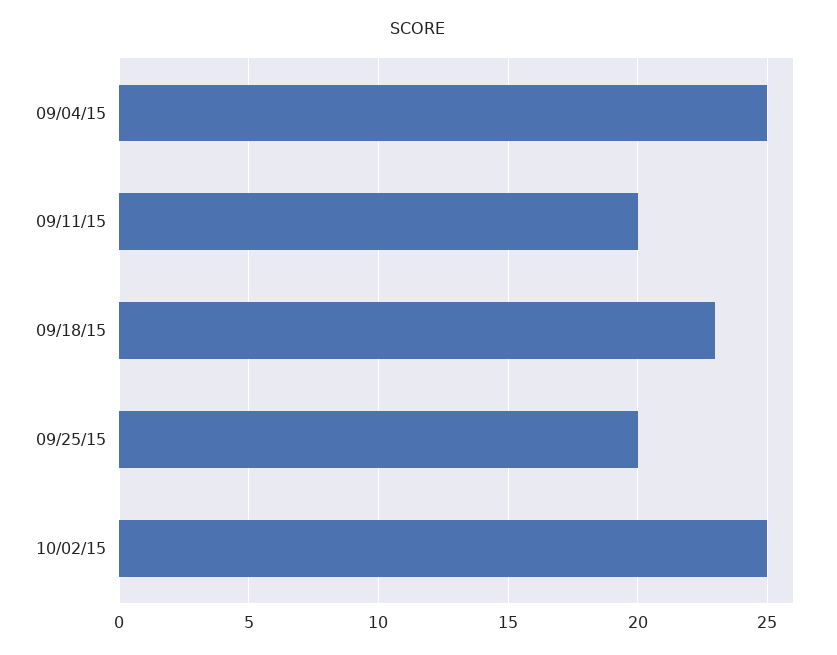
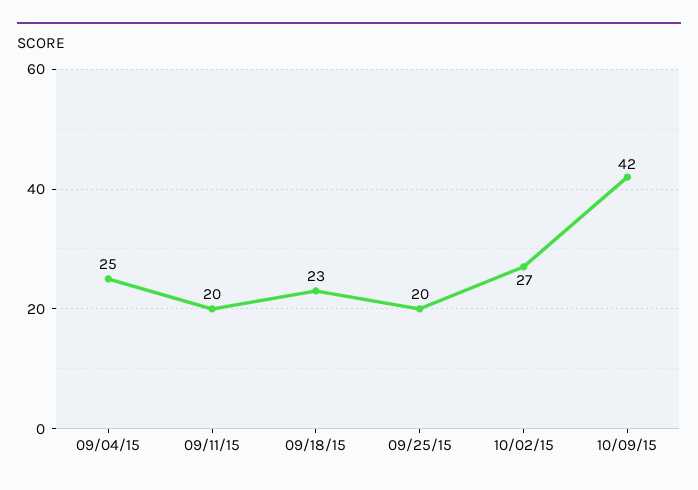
10/02/15: 25 -> 27
10/09/15: none -> 42

